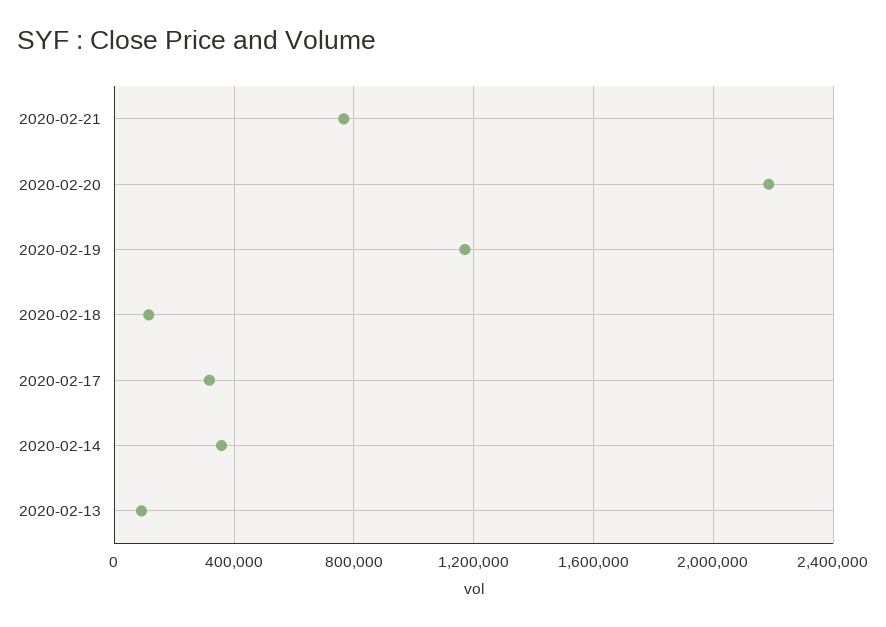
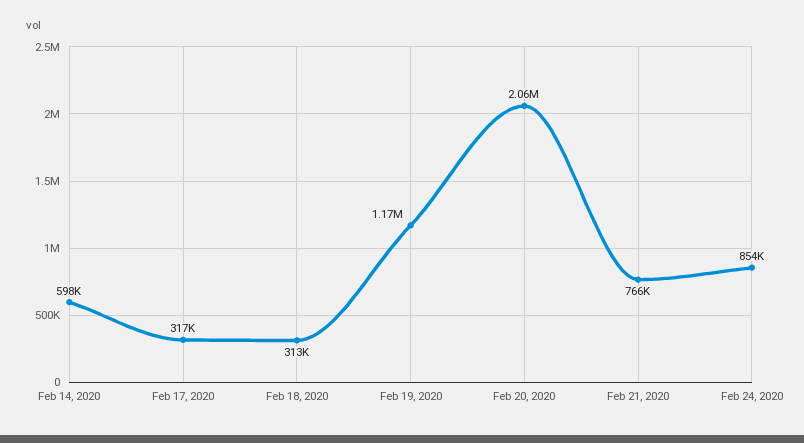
2020-02-20: 2200000 -> 2060000
2020-02-18: 100000 -> 313000
2020-02-14: 350000 -> 598000
2020-02-13: 100000 -> none
Feb 24, 2020: none -> 854000

